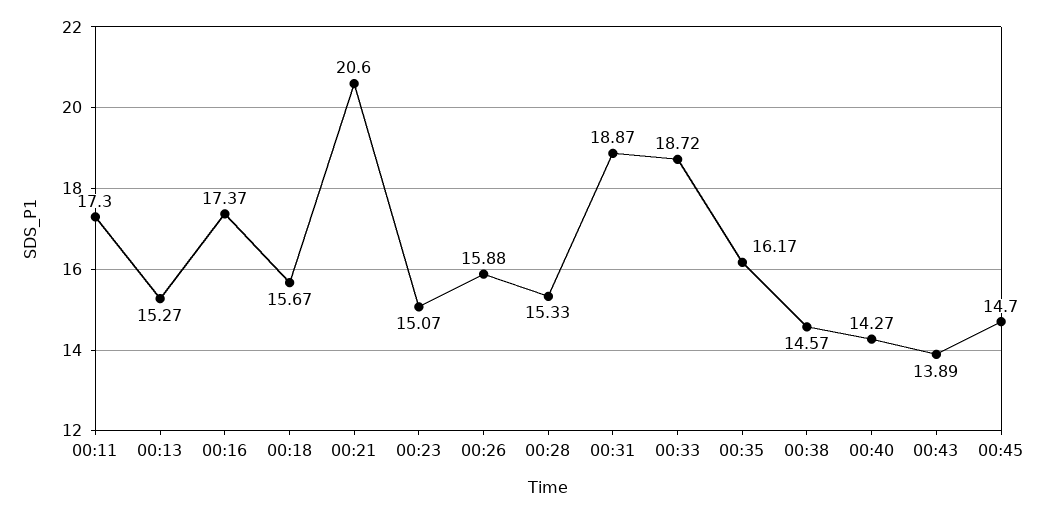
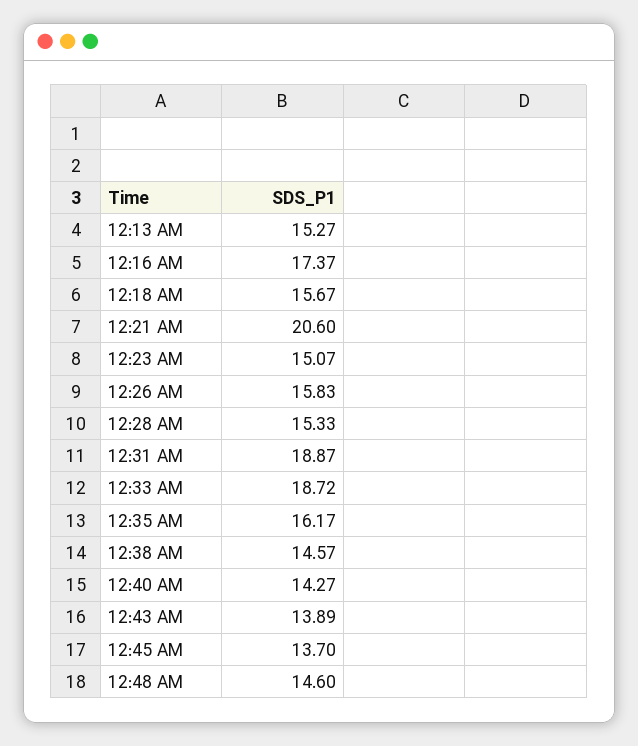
00:11: 17.3 -> none
00:26: 15.88 -> 15.83
00:45: 14.7 -> 13.7
12:48 AM: none -> 14.6

